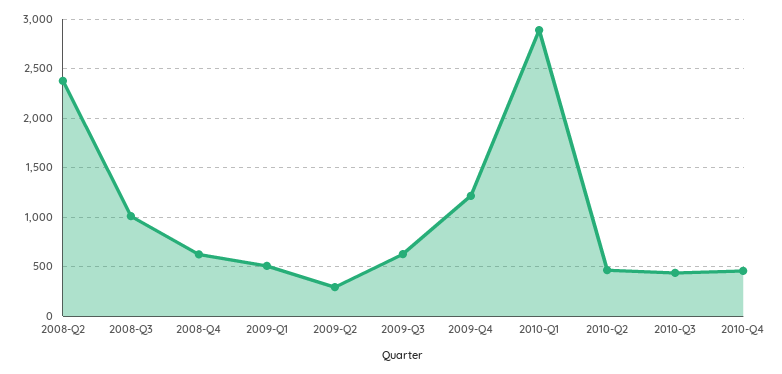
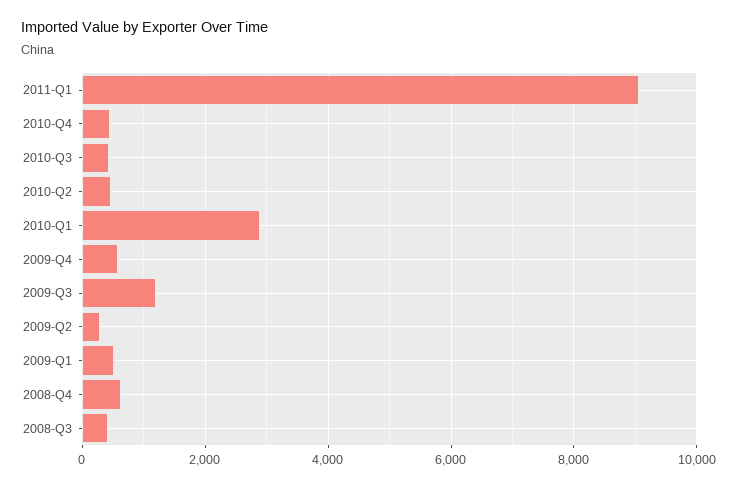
2008-Q2: 2400 -> none
2008-Q3: 1000 -> 400
2009-Q3: 600 -> 1200
2009-Q4: 1200 -> 600
2011-Q1: none -> 9000

